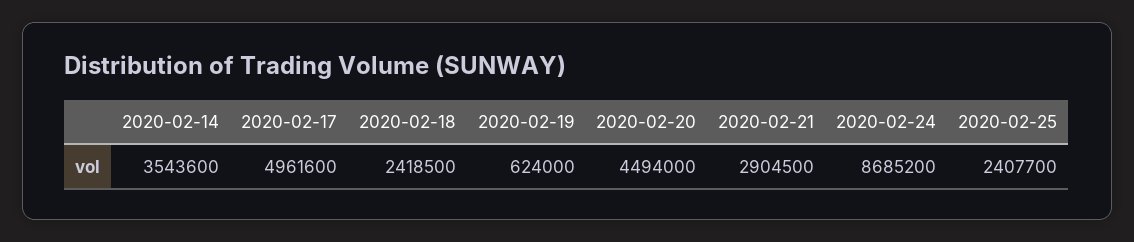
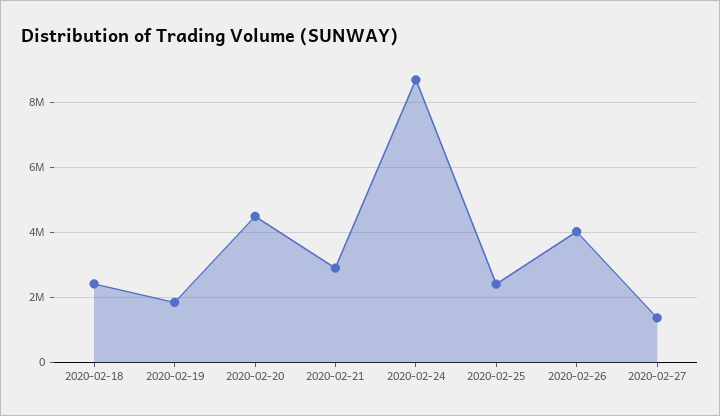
2020-02-14: 3543600 -> none
2020-02-17: 4961600 -> none
2020-02-19: 624000 -> 1800000
2020-02-26: none -> 4000000
2020-02-27: none -> 1400000

